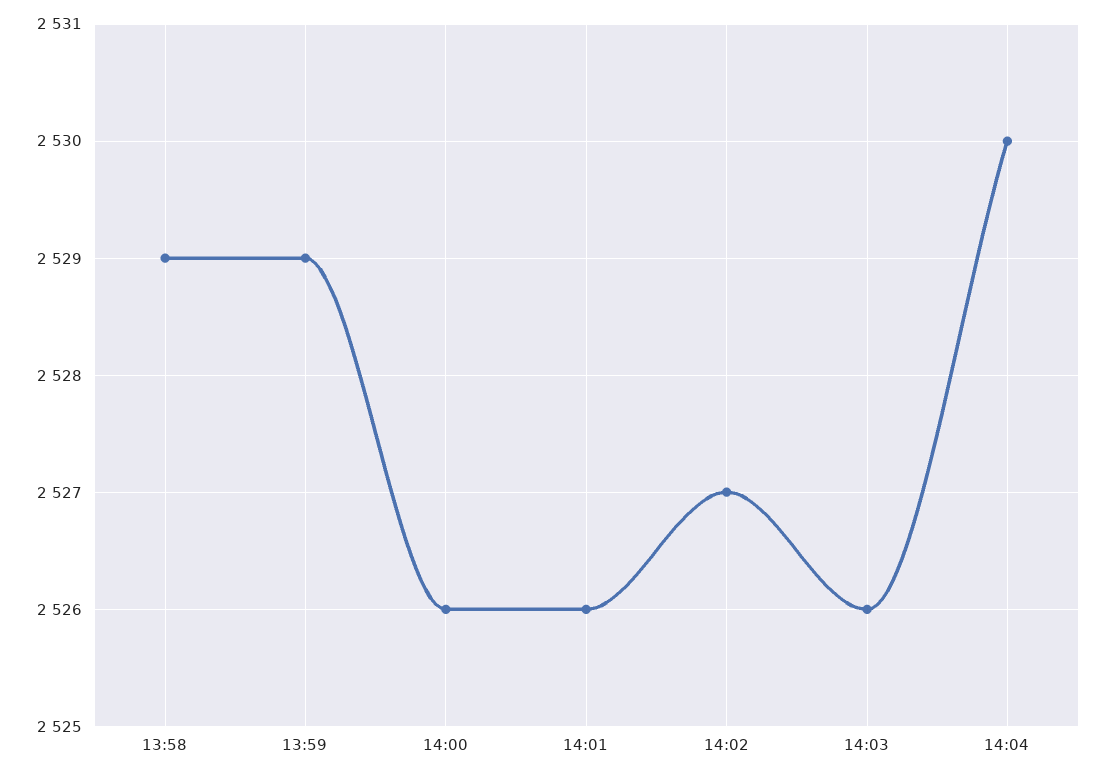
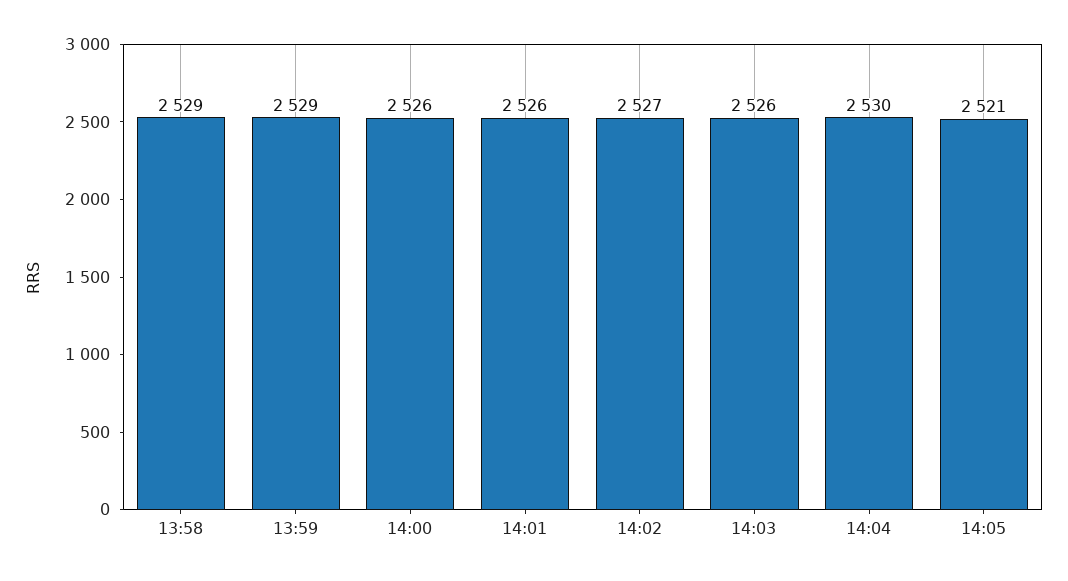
14:05: none -> 2521

